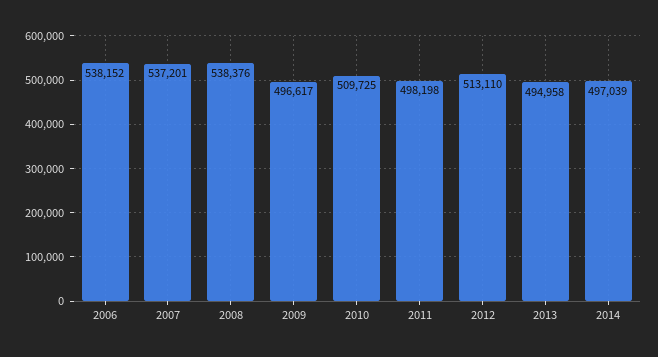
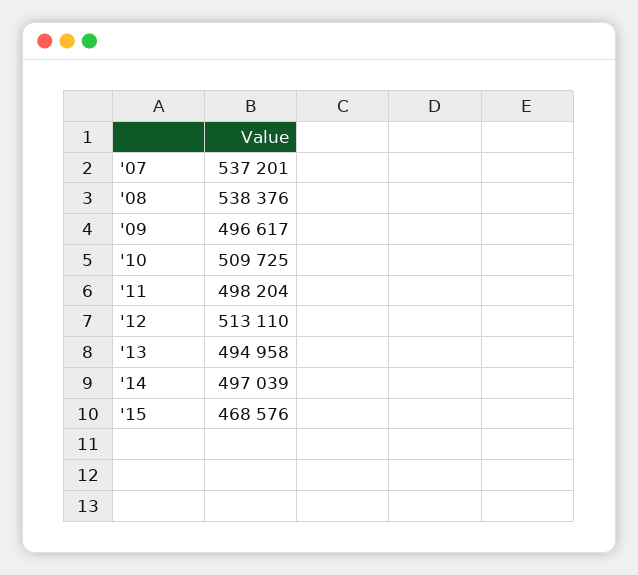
2006: 538152 -> none
2011: 498198 -> 498204
'15: none -> 468576

